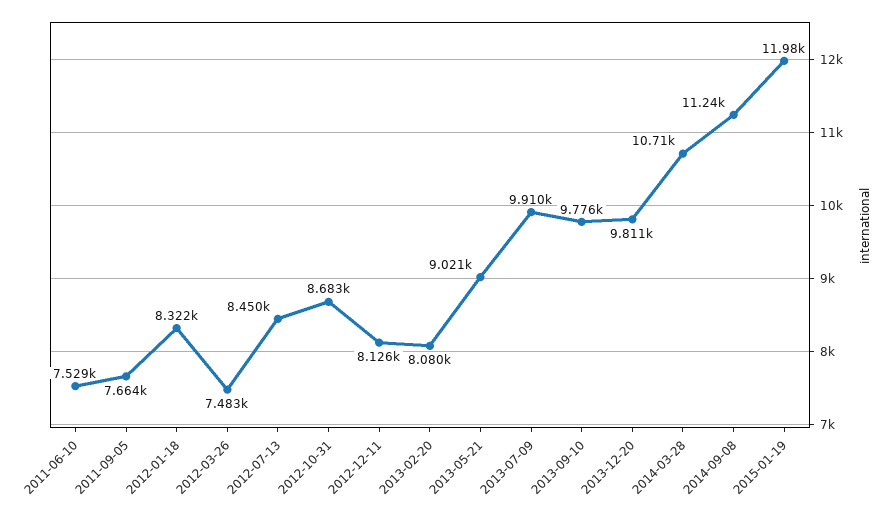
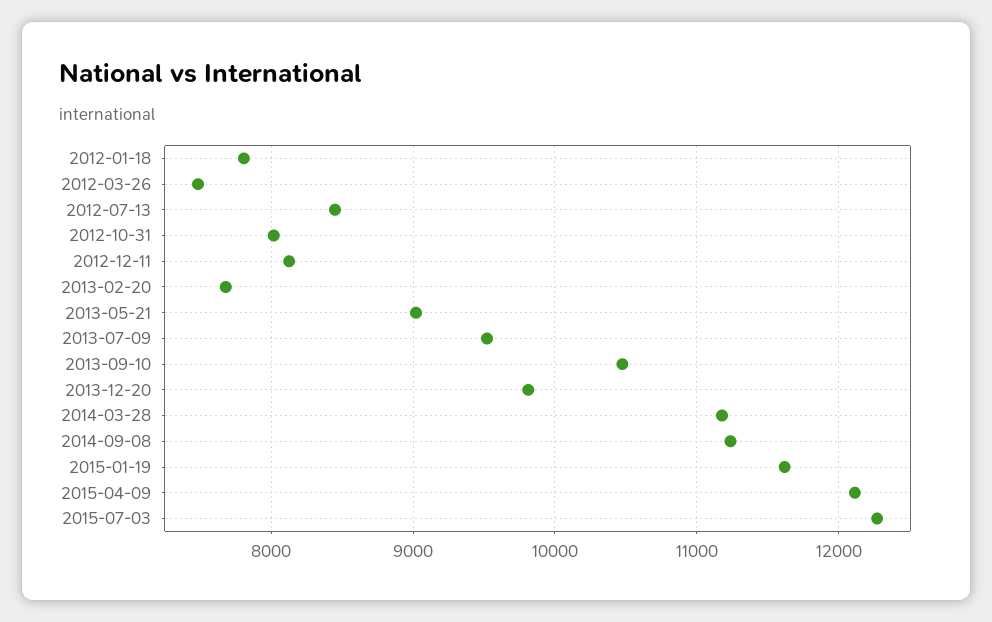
2011-06-10: 7529 -> none
2011-09-05: 7664 -> none
2012-01-18: 8322 -> 7800
2012-10-31: 8683 -> 8000
2013-02-20: 8080 -> 7700
2013-07-09: 9910 -> 9500
2013-09-10: 9776 -> 10500
2014-03-28: 10710 -> 11200
2015-01-19: 11980 -> 11600
2015-04-09: none -> 12100
2015-07-03: none -> 12300

